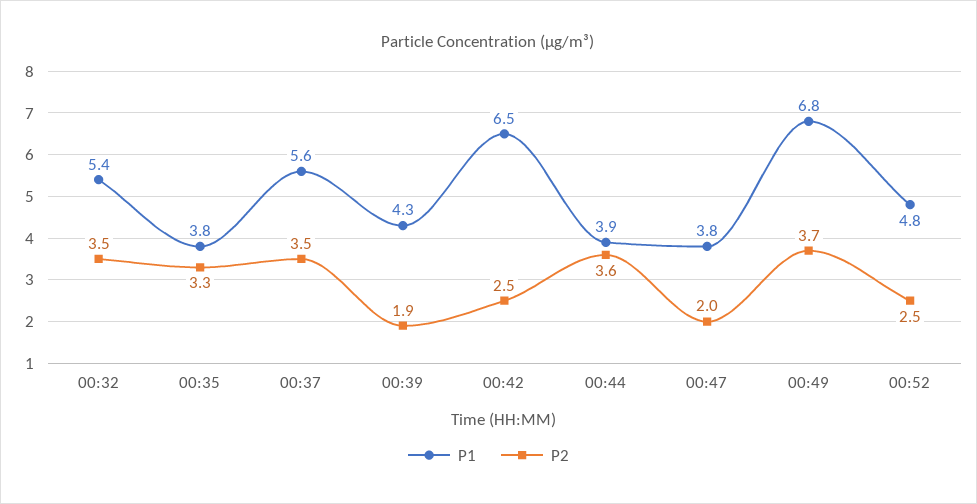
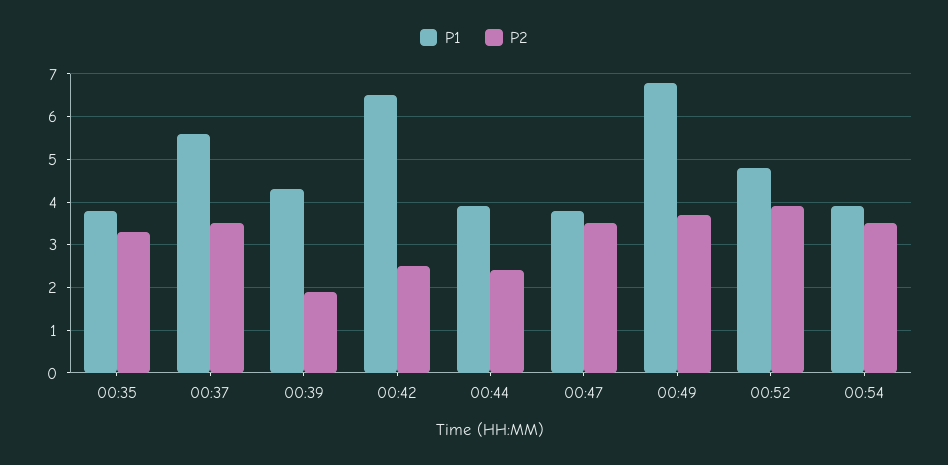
P1, 00:32: 5.4 -> none
P2, 00:32: 3.5 -> none
P2, 00:44: 3.6 -> 2.5
P2, 00:47: 2 -> 3.5
P2, 00:52: 2.5 -> 4
P1, 00:54: none -> 4
P2, 00:54: none -> 3.5

